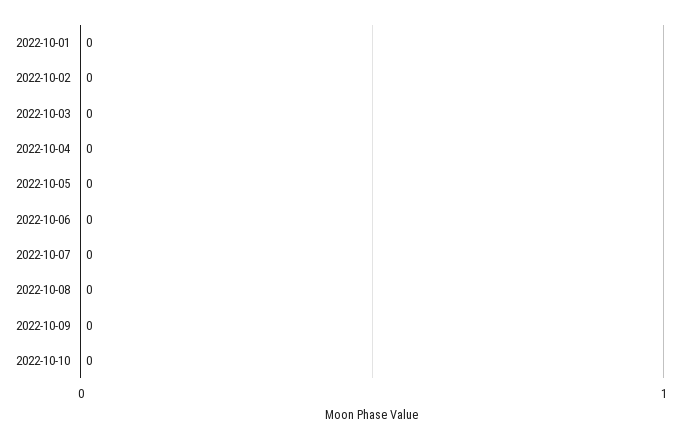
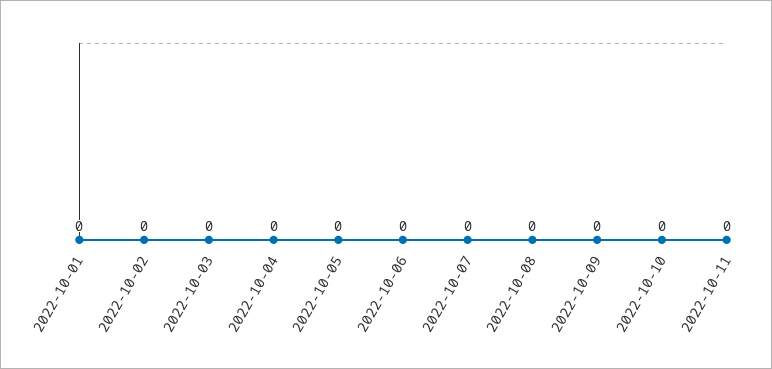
2022-10-11: none -> 0

